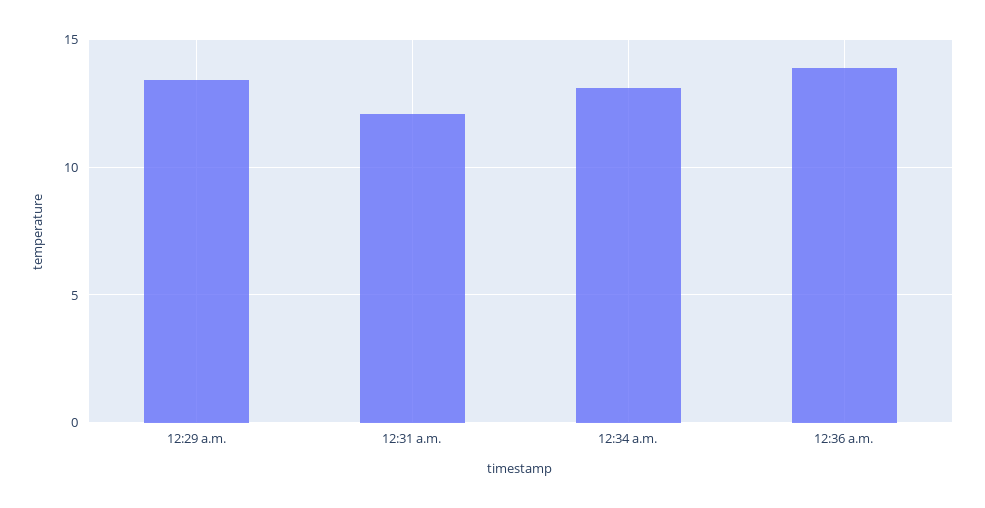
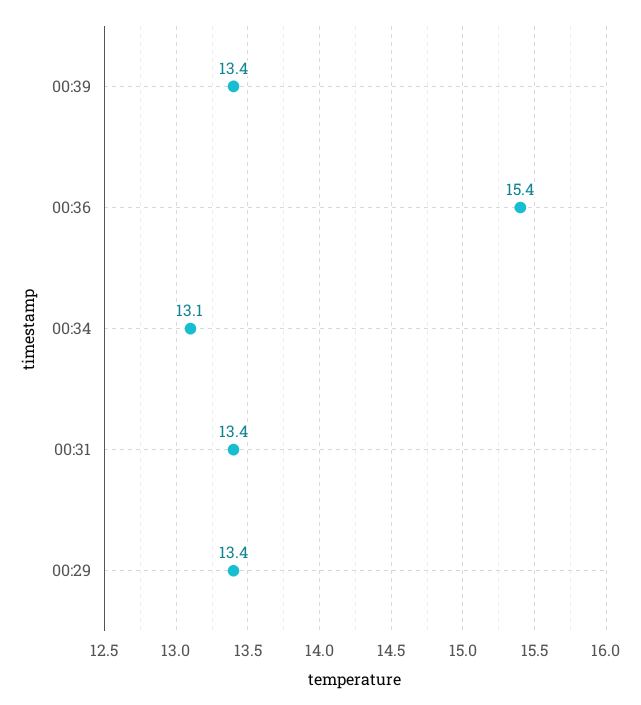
12:31 a.m.: 12 -> 13.4
12:36 a.m.: 14 -> 15.4
00:39: none -> 13.4

